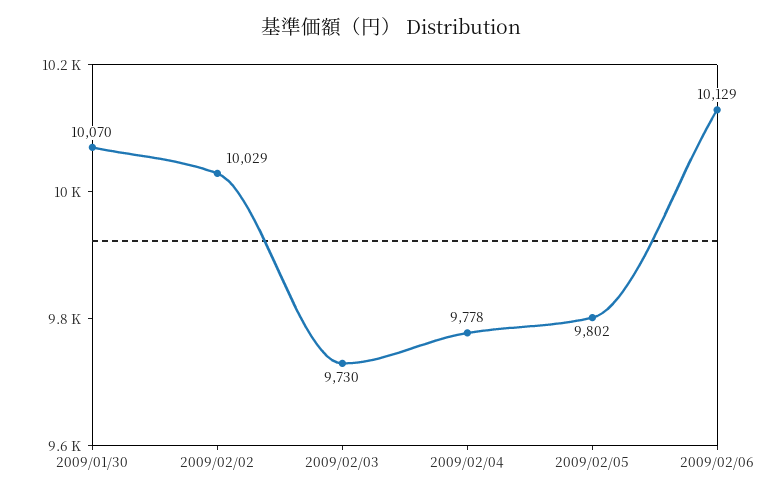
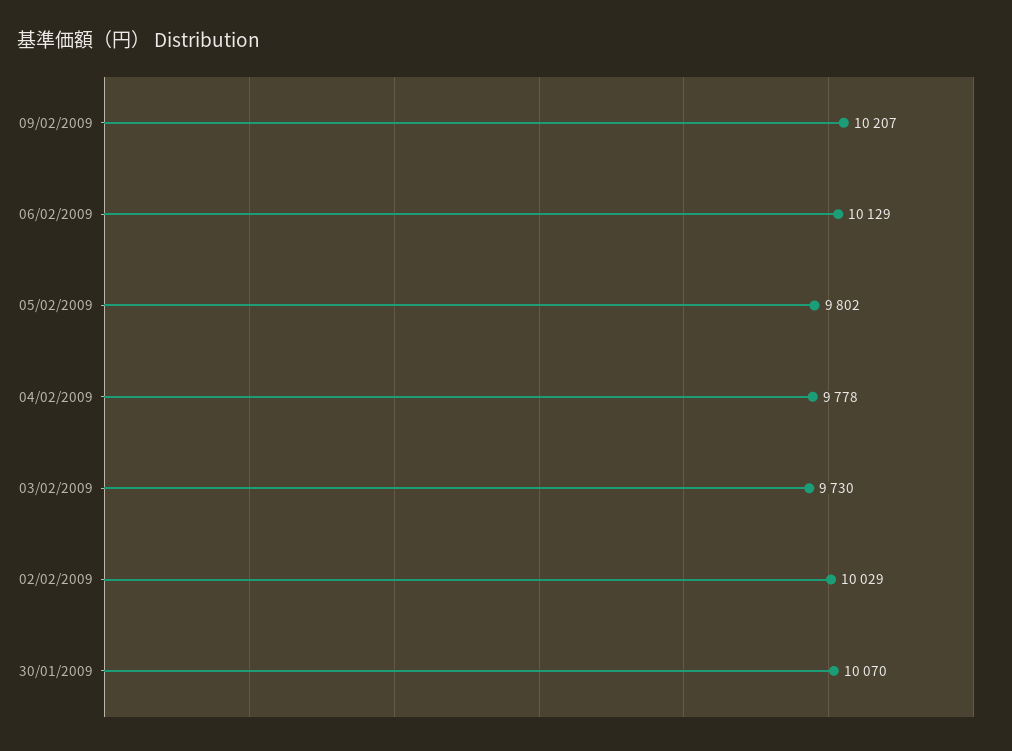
09/02/2009: none -> 10207

